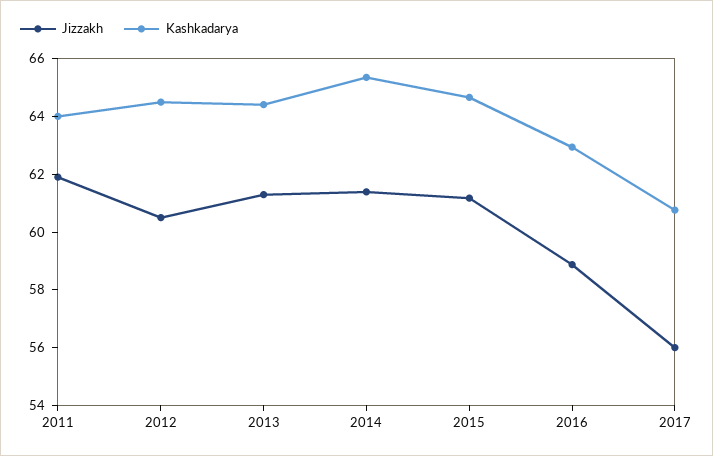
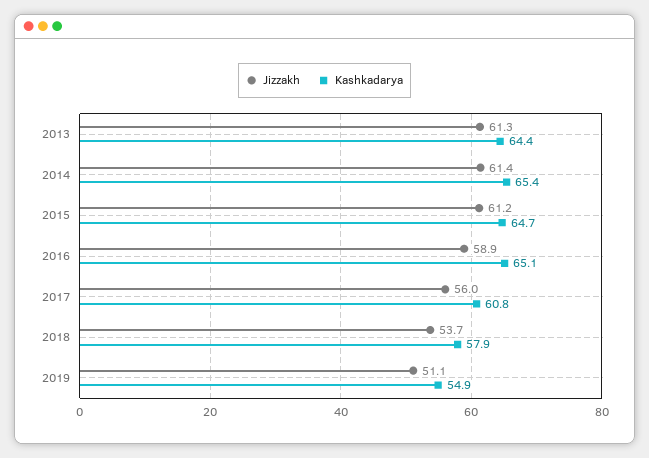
Jizzakh, 2011: 62 -> none
Kashkadarya, 2011: 64 -> none
Jizzakh, 2012: 60.5 -> none
Kashkadarya, 2012: 64.5 -> none
Kashkadarya, 2016: 63 -> 65.1
Jizzakh, 2018: none -> 53.7
Kashkadarya, 2018: none -> 57.9
Jizzakh, 2019: none -> 51.1
Kashkadarya, 2019: none -> 54.9

